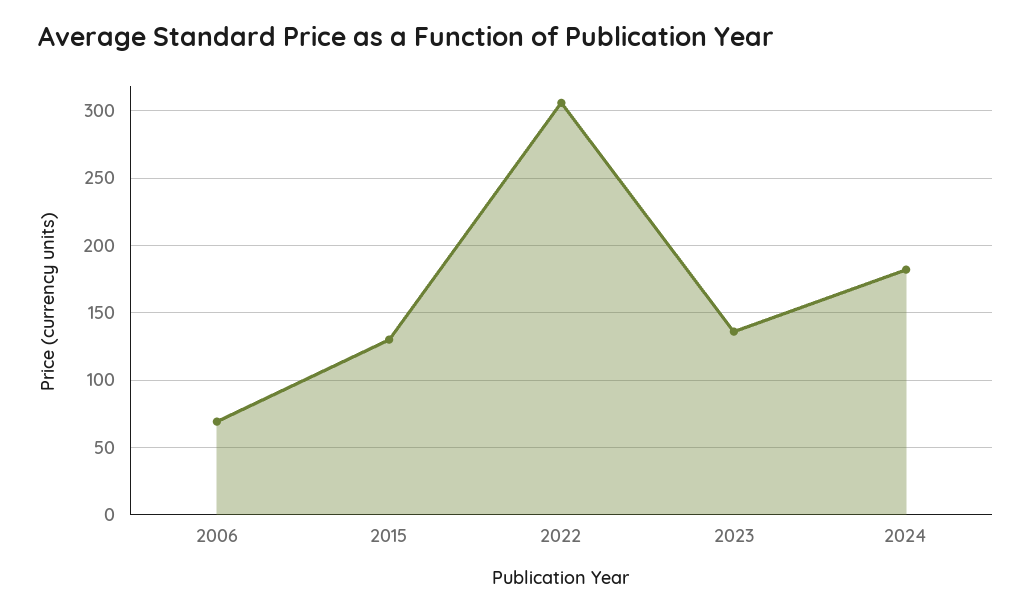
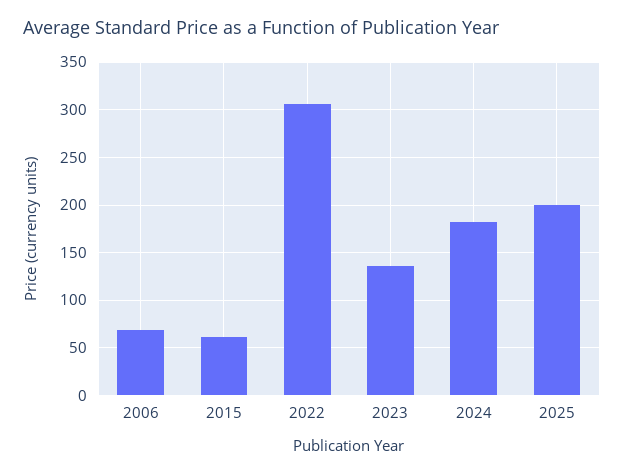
2015: 130 -> 60
2025: none -> 200

